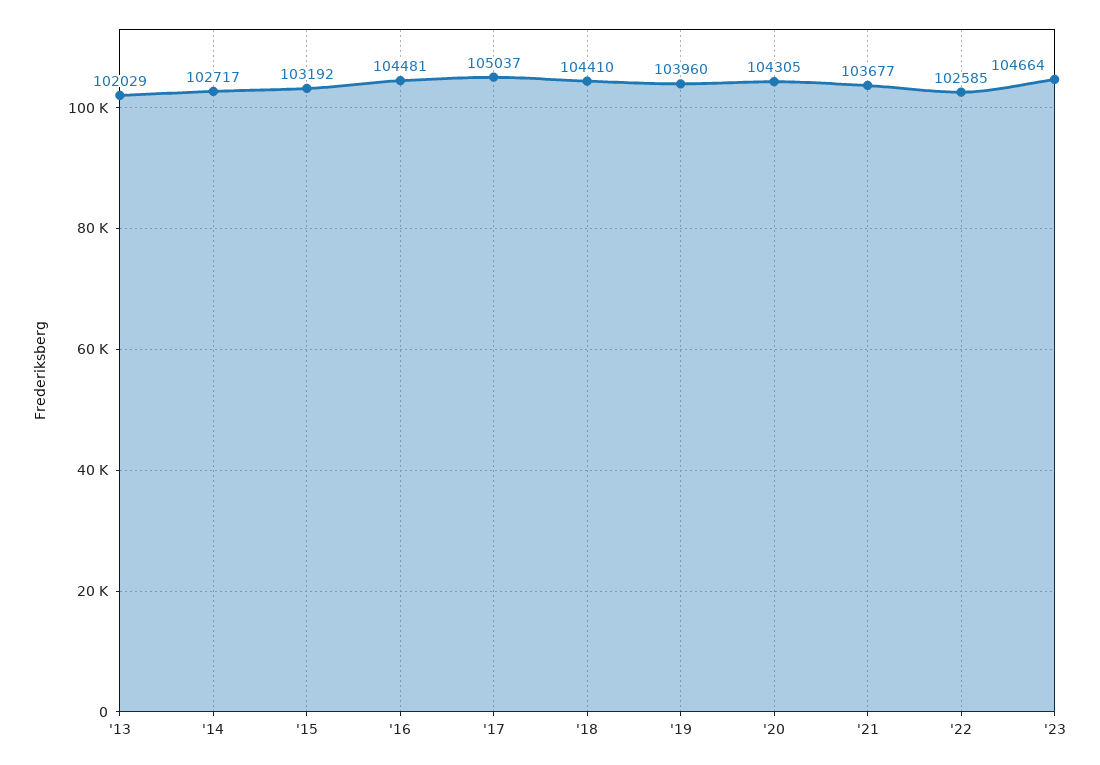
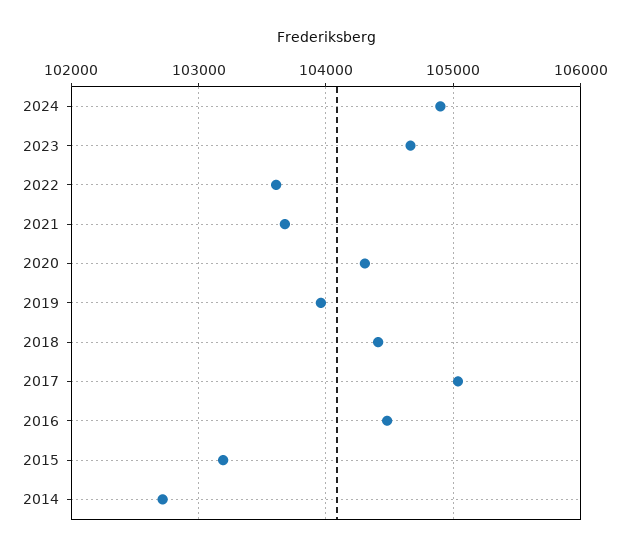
'13: 102029 -> none
'22: 102585 -> 103600
2024: none -> 104900

